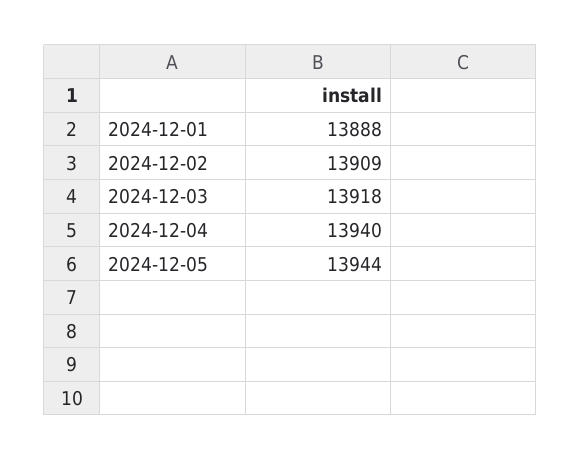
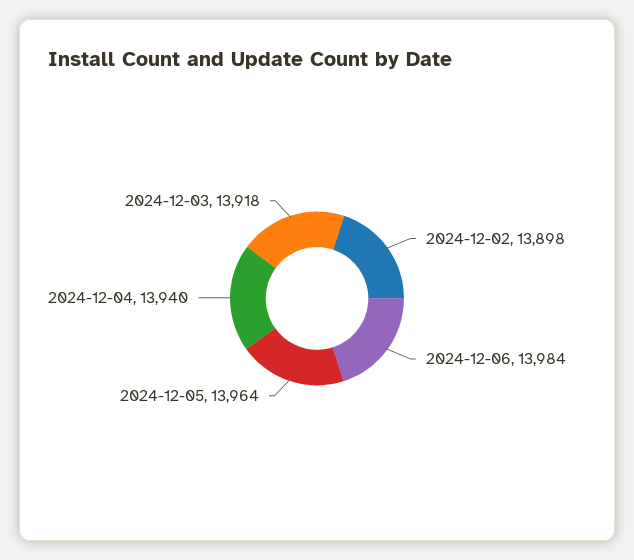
2024-12-01: 13888 -> none
2024-12-02: 13909 -> 13898
2024-12-05: 13944 -> 13964
2024-12-06: none -> 13984

